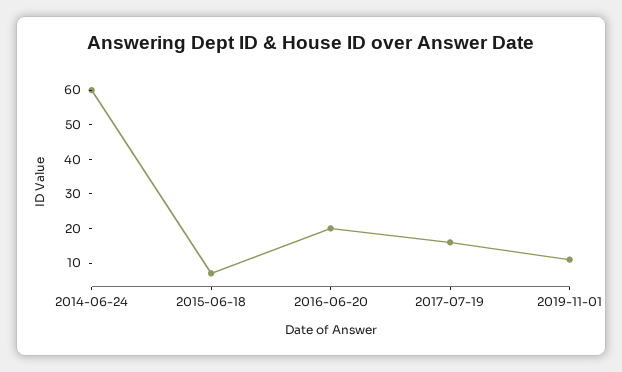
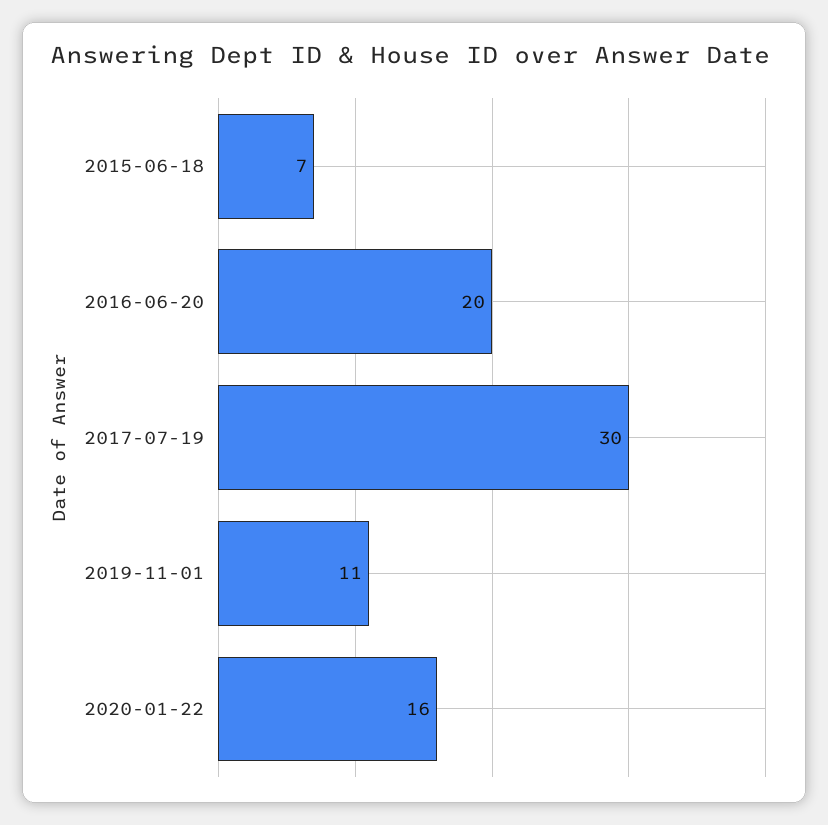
2014-06-24: 60 -> none
2017-07-19: 15 -> 30
2020-01-22: none -> 16

